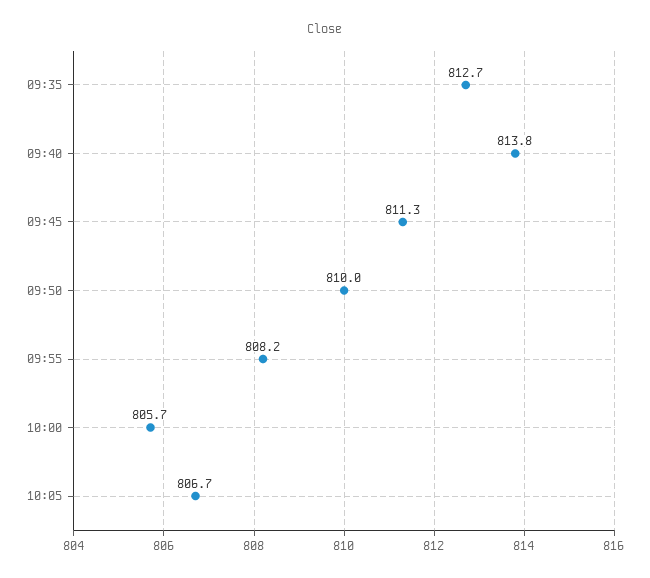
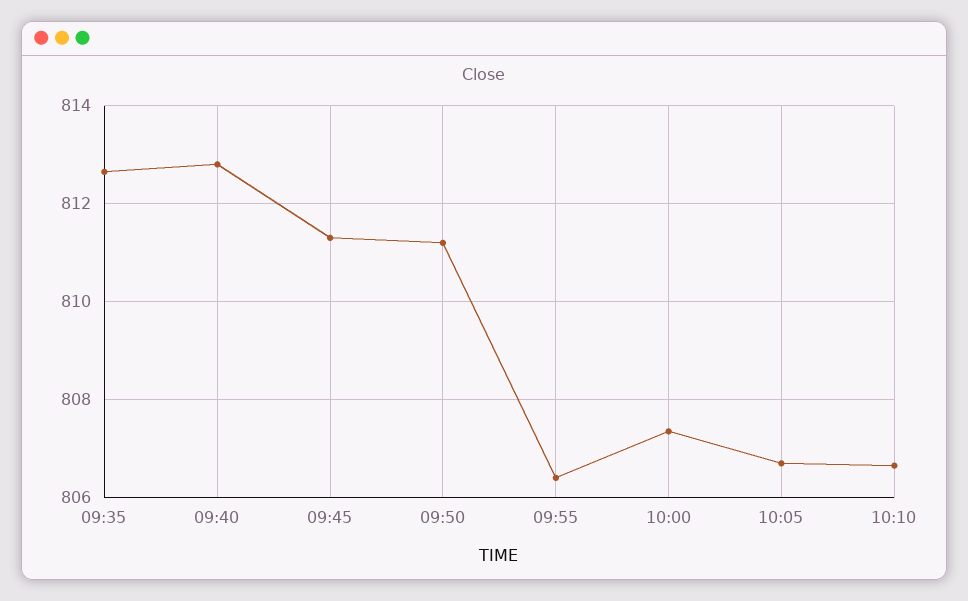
09:40: 813.8 -> 812.8
09:50: 810 -> 811.2
09:55: 808.2 -> 806.4
10:00: 805.7 -> 807.4
10:10: none -> 806.6

